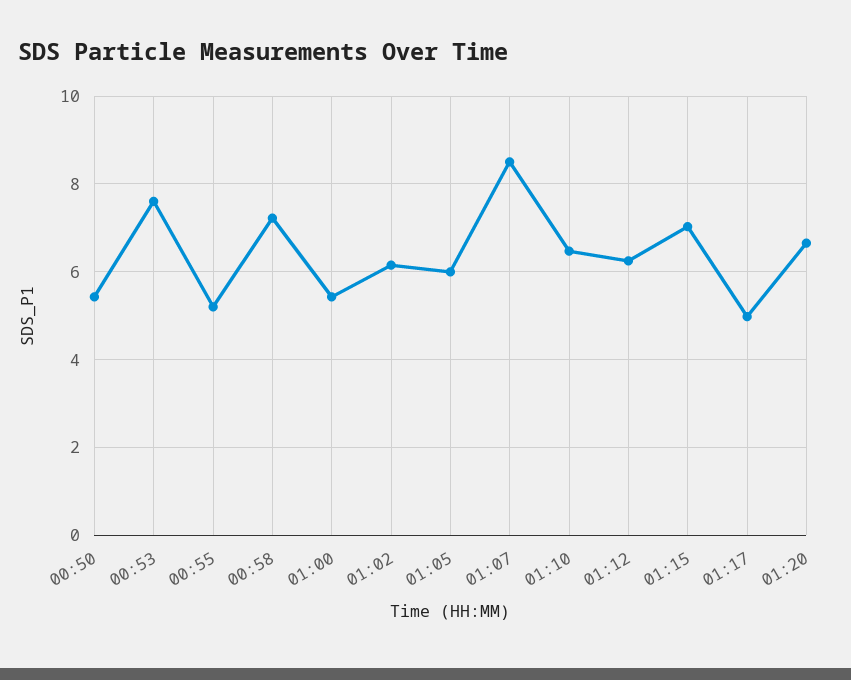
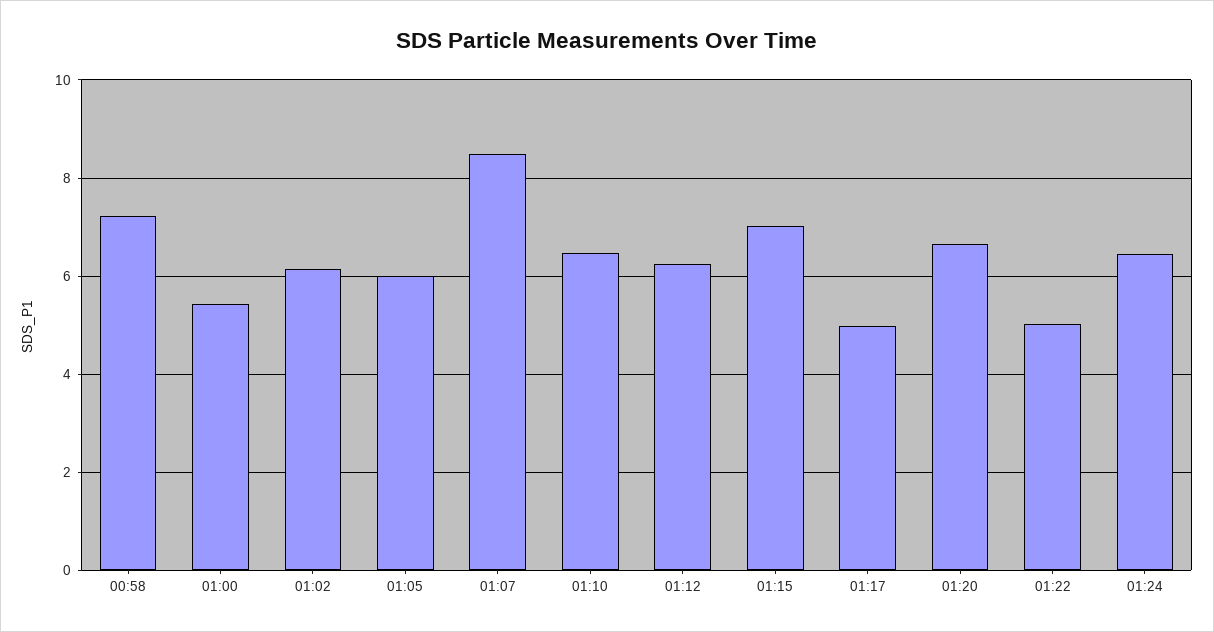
00:50: 5.4 -> none
00:53: 7.6 -> none
00:55: 5.2 -> none
01:22: none -> 5
01:24: none -> 6.4

